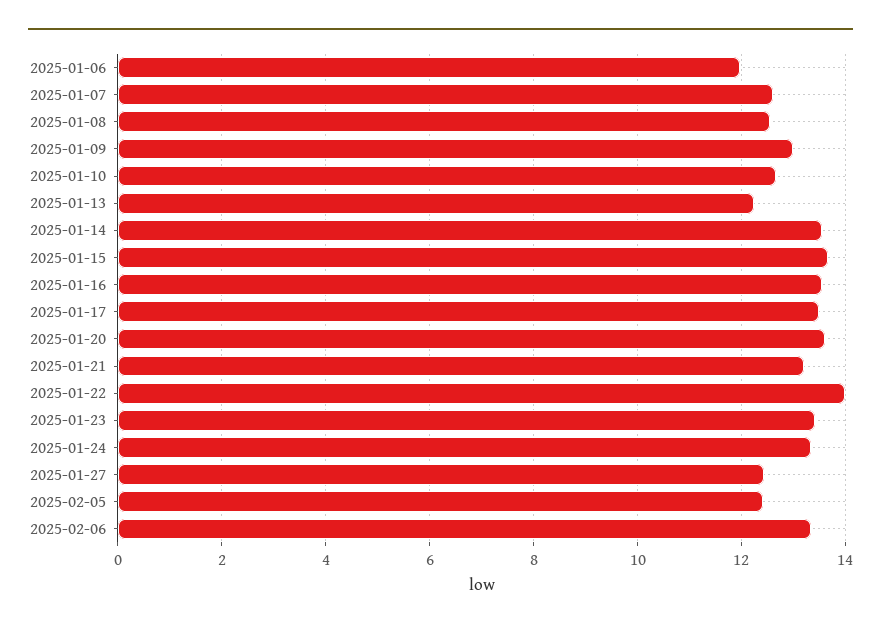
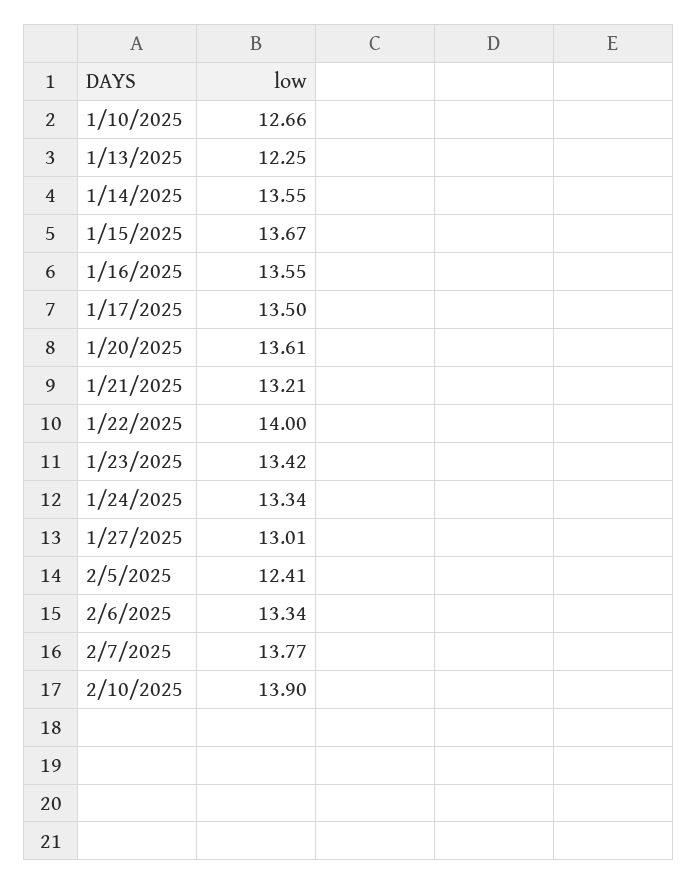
2025-01-06: 12 -> none
2025-01-07: 12.6 -> none
2025-01-08: 12.6 -> none
2025-01-09: 13 -> none
2025-01-27: 12.4 -> 13.01
2/7/2025: none -> 13.77
2/10/2025: none -> 13.9

